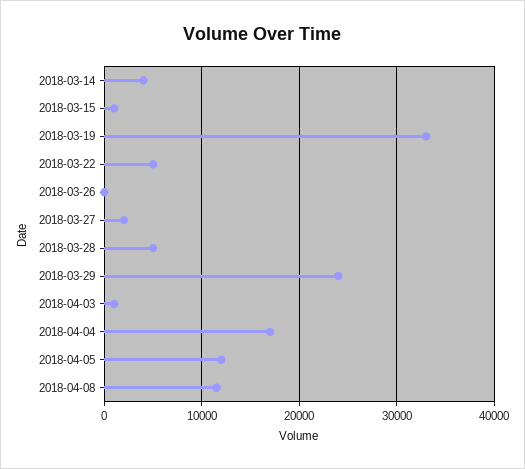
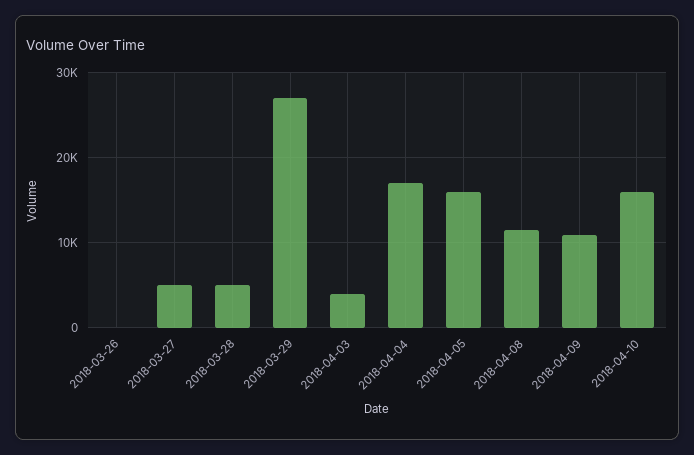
2018-03-14: 4000 -> none
2018-03-15: 1000 -> none
2018-03-19: 33000 -> none
2018-03-22: 5000 -> none
2018-03-27: 2000 -> 5000
2018-03-29: 24000 -> 27000
2018-04-03: 1000 -> 4000
2018-04-05: 12000 -> 16000
2018-04-09: none -> 11000
2018-04-10: none -> 16000

